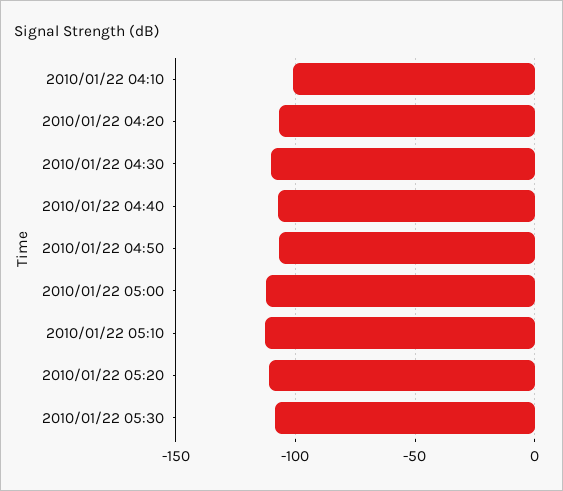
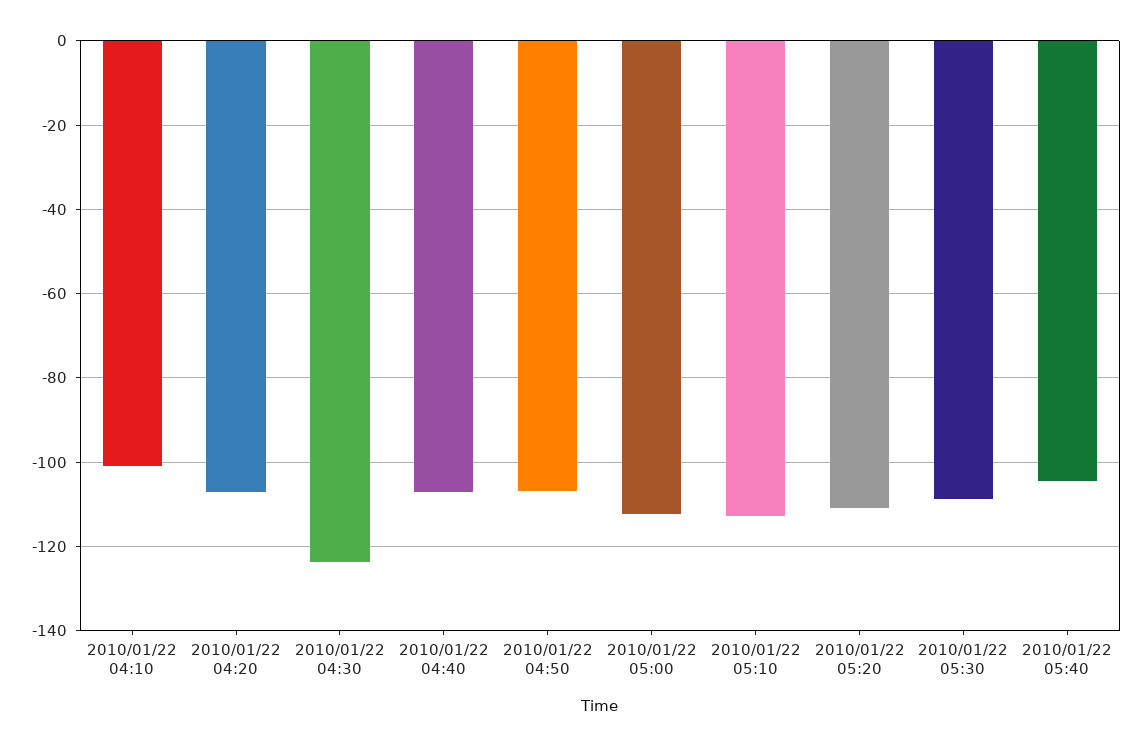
2010/01/22 04:30: -110 -> -124
2010/01/22 05:40: none -> -104

